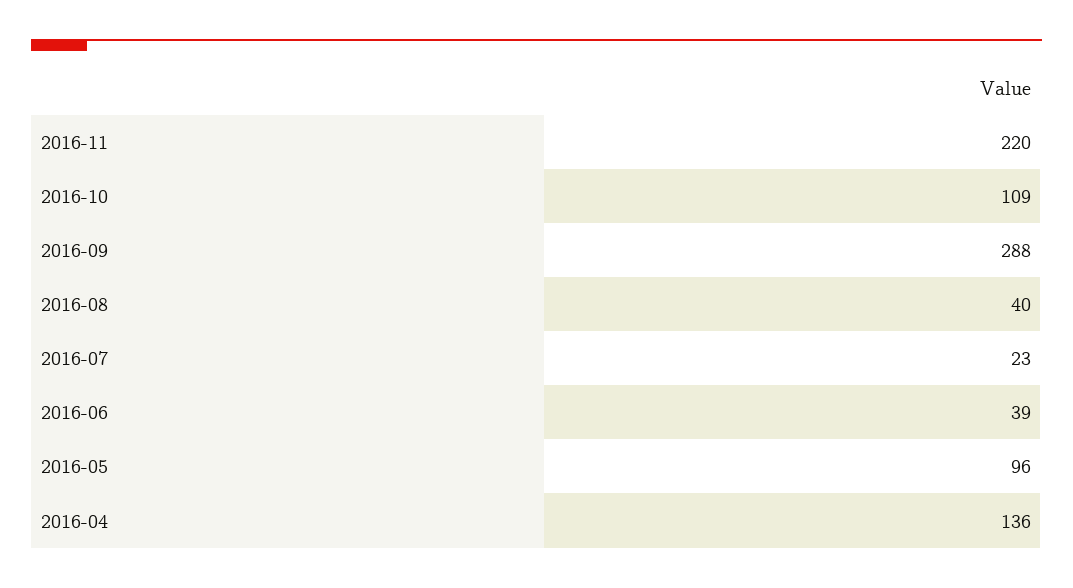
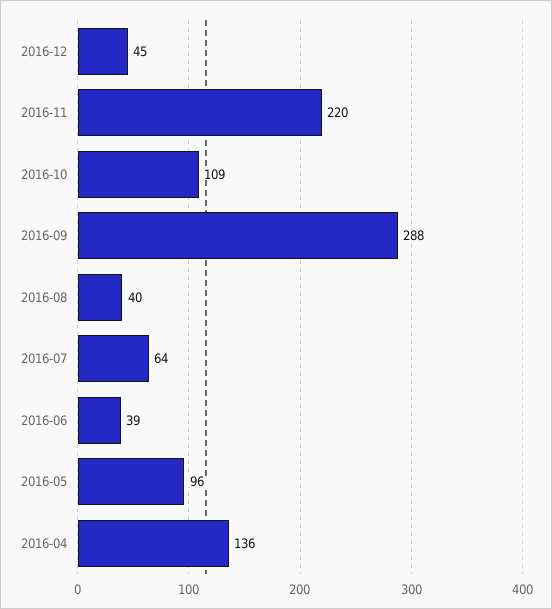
2016-07: 23 -> 64
2016-12: none -> 45

